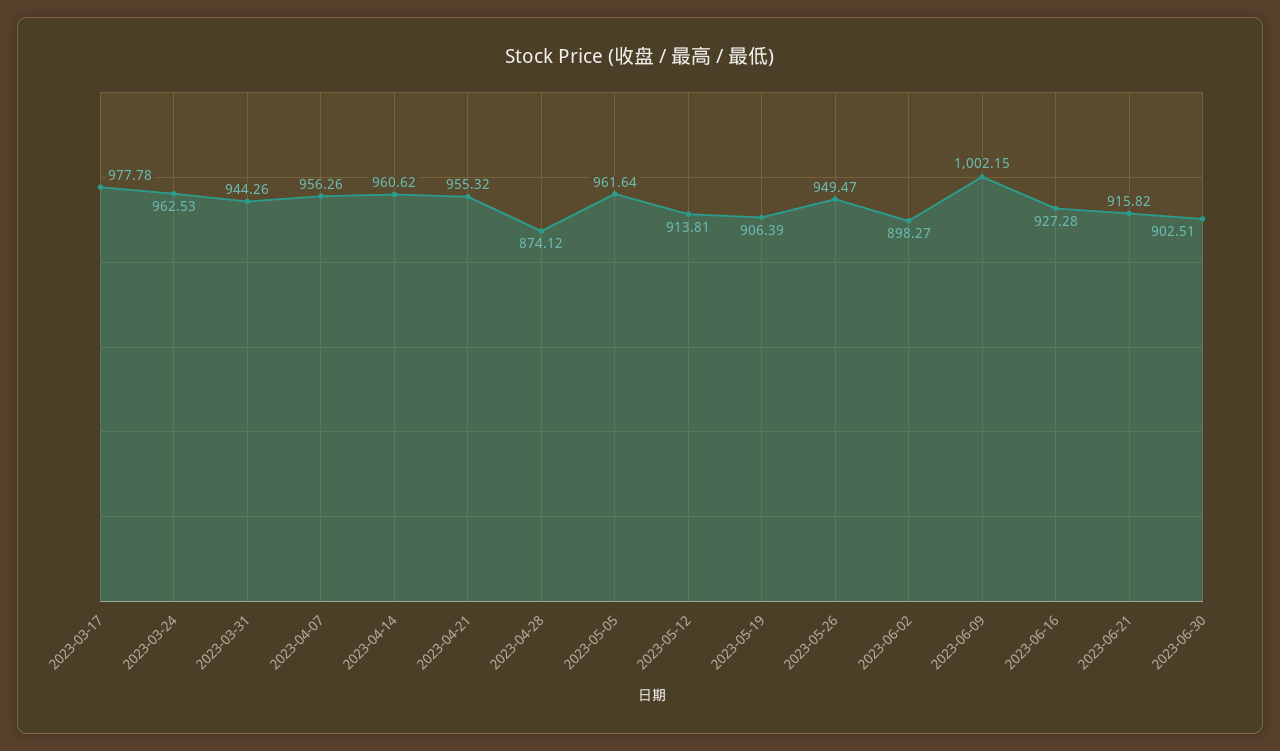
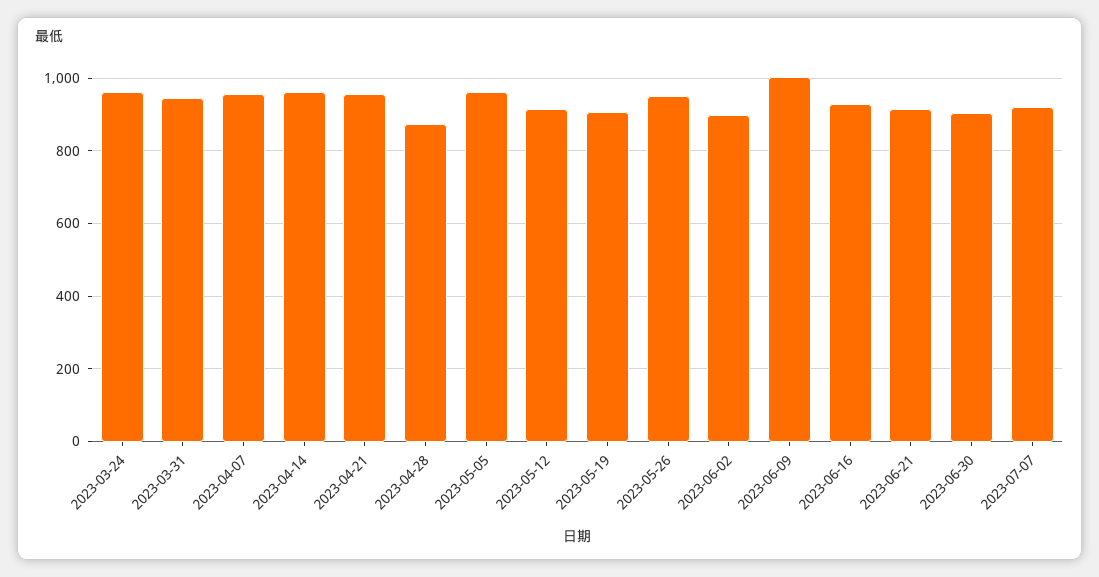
2023-03-17: 977.78 -> none
2023-07-07: none -> 920

